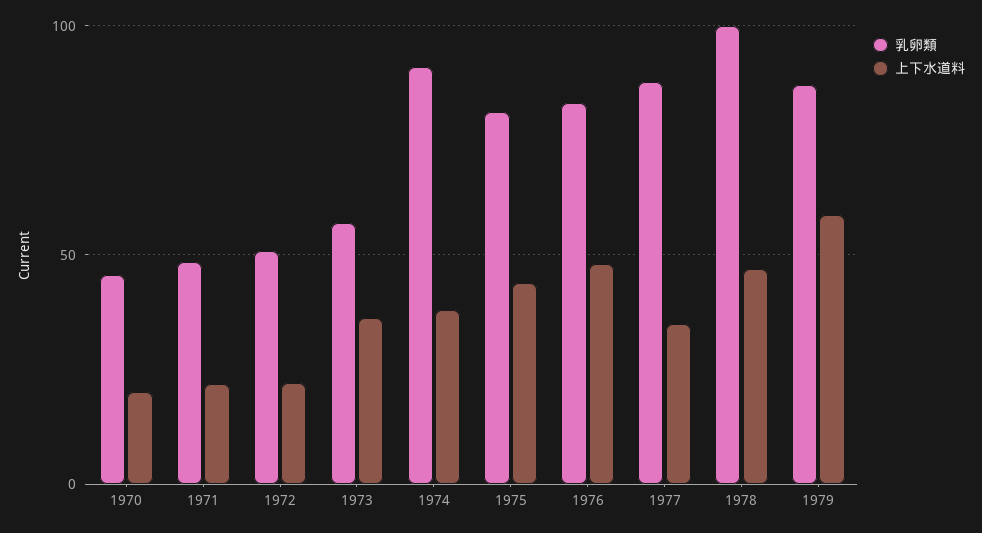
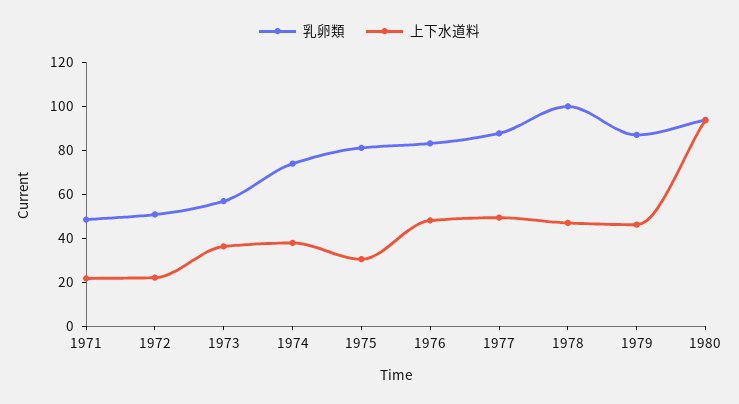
乳卵類, 1970: 45 -> none
上下水道料, 1970: 20 -> none
乳卵類, 1974: 90 -> 75
上下水道料, 1975: 45 -> 30
上下水道料, 1977: 35 -> 50
上下水道料, 1979: 60 -> 45
乳卵類, 1980: none -> 95
上下水道料, 1980: none -> 95

